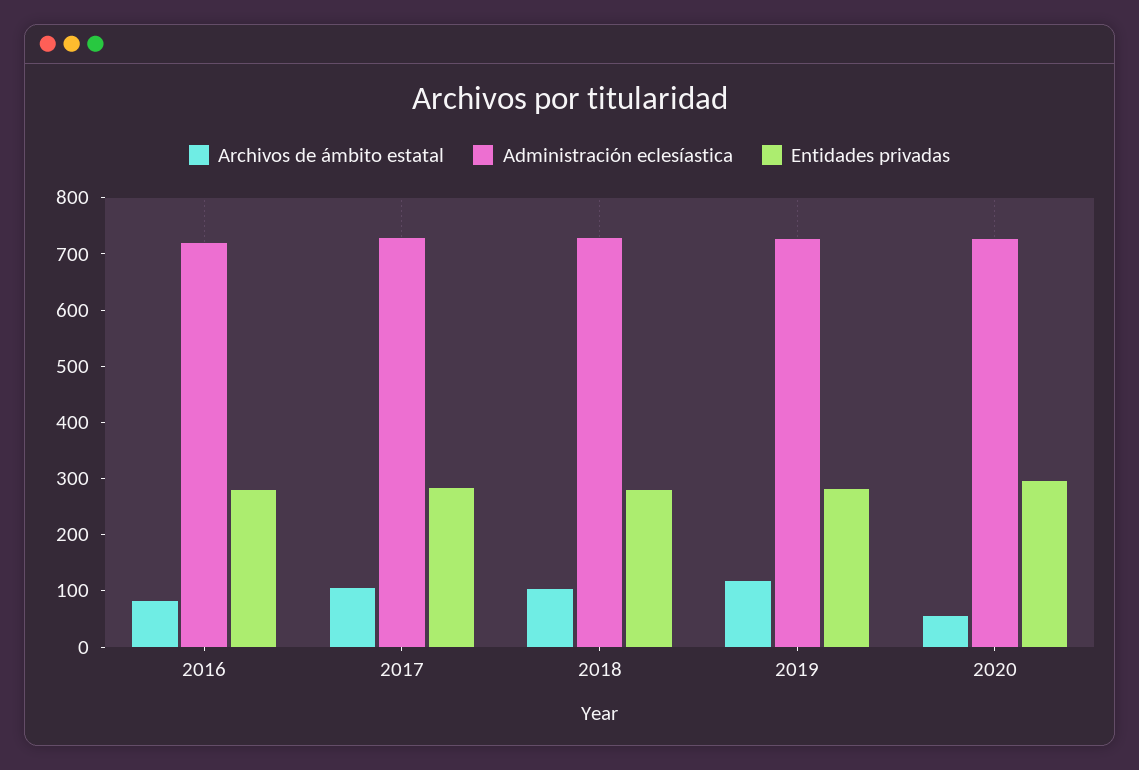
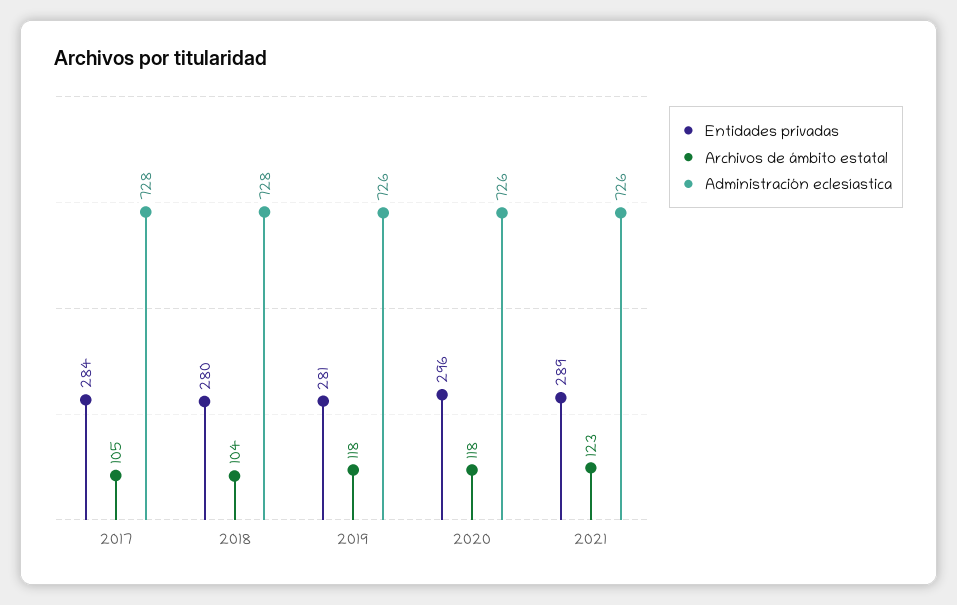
Archivos de ámbito estatal, 2016: 80 -> none
Administración eclesíastica, 2016: 720 -> none
Entidades privadas, 2016: 280 -> none
Archivos de ámbito estatal, 2020: 60 -> 118
Entidades privadas, 2021: none -> 289
Archivos de ámbito estatal, 2021: none -> 123
Administración eclesíastica, 2021: none -> 726

